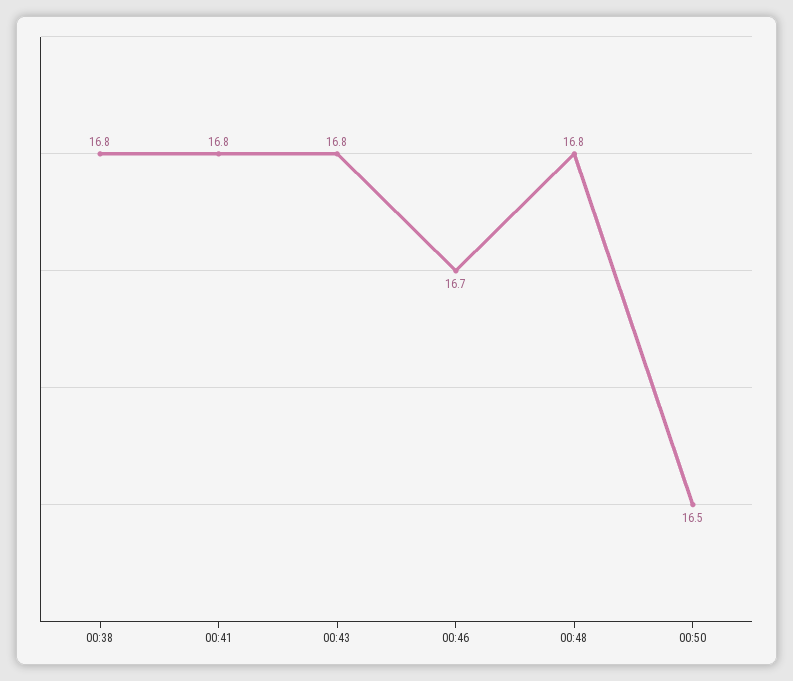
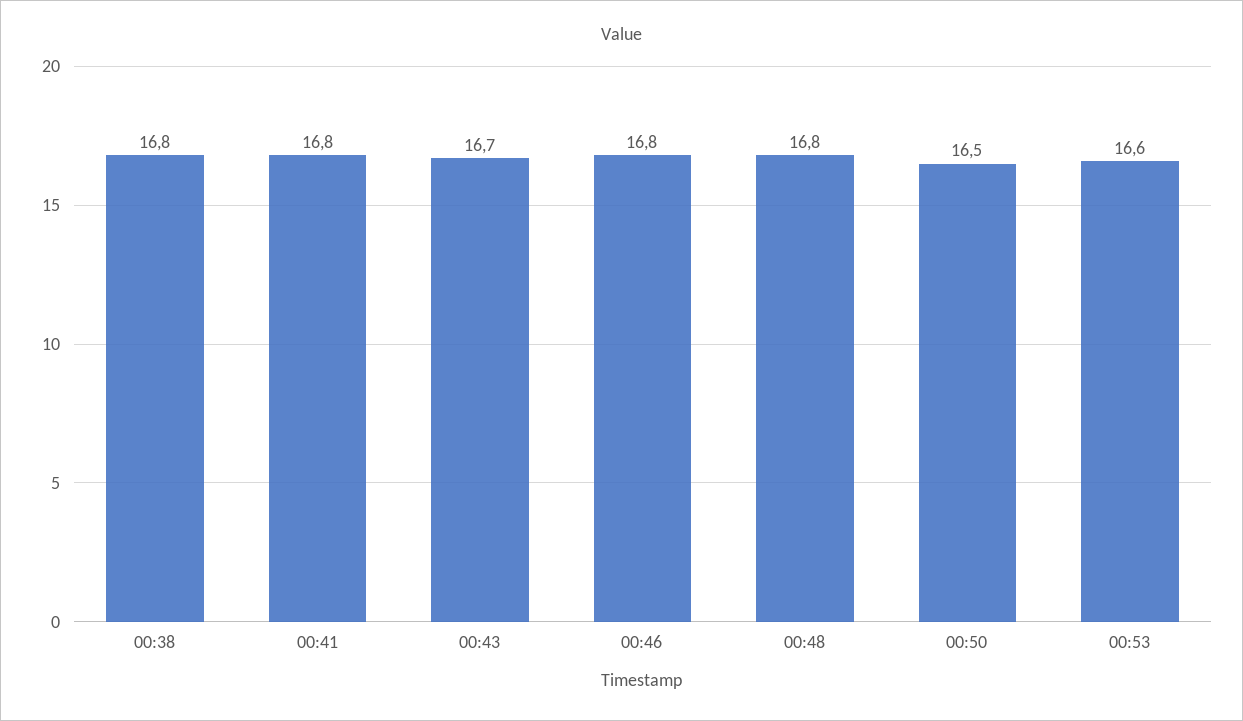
00:43: 16.8 -> 16.7
00:46: 16.7 -> 16.8
00:53: none -> 16.6

